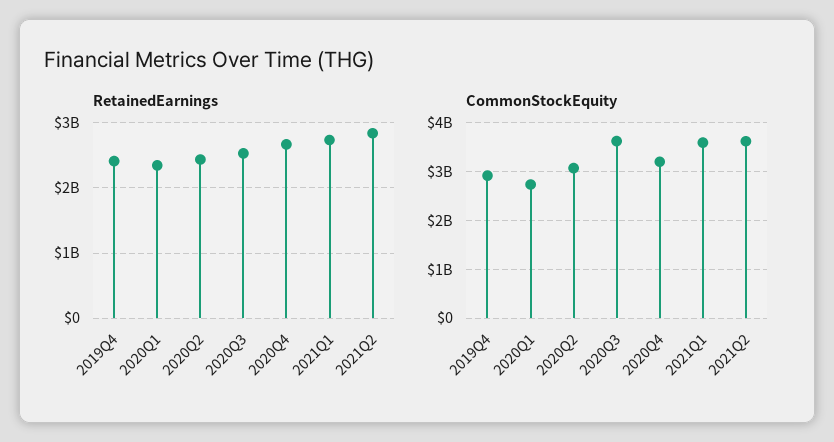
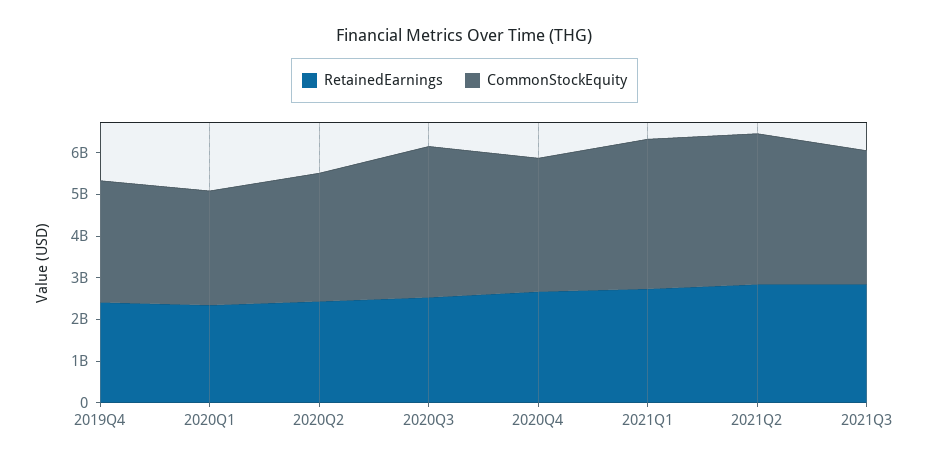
RetainedEarnings, 2021Q3: none -> 2800000000
CommonStockEquity, 2021Q3: none -> 3200000000

